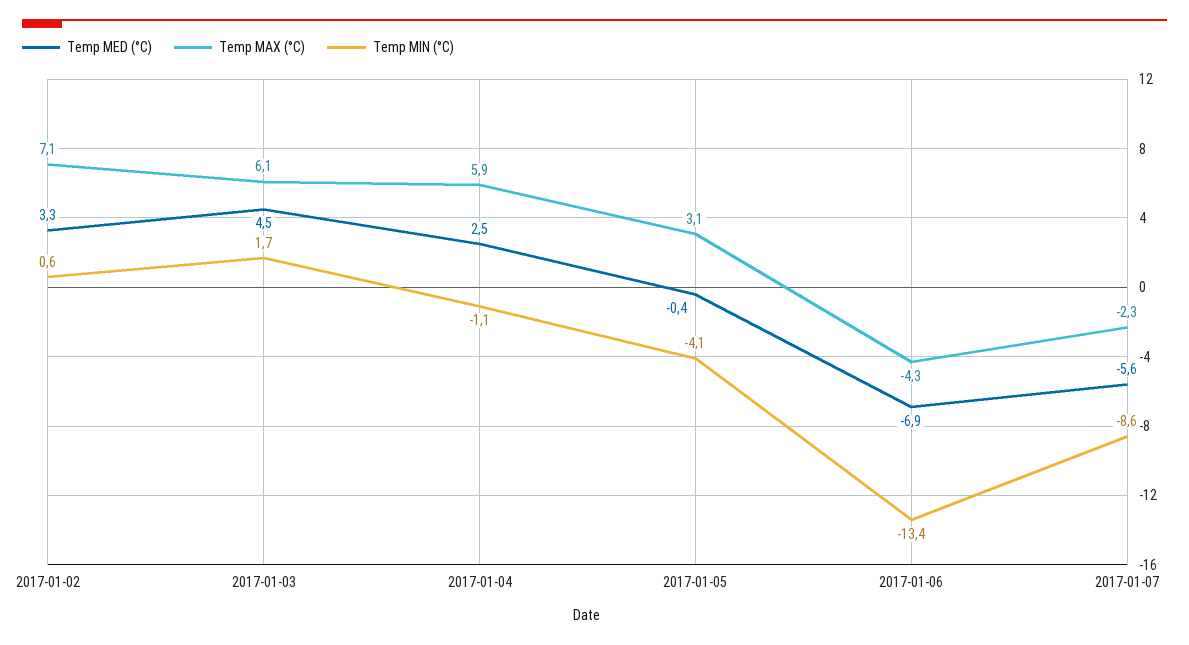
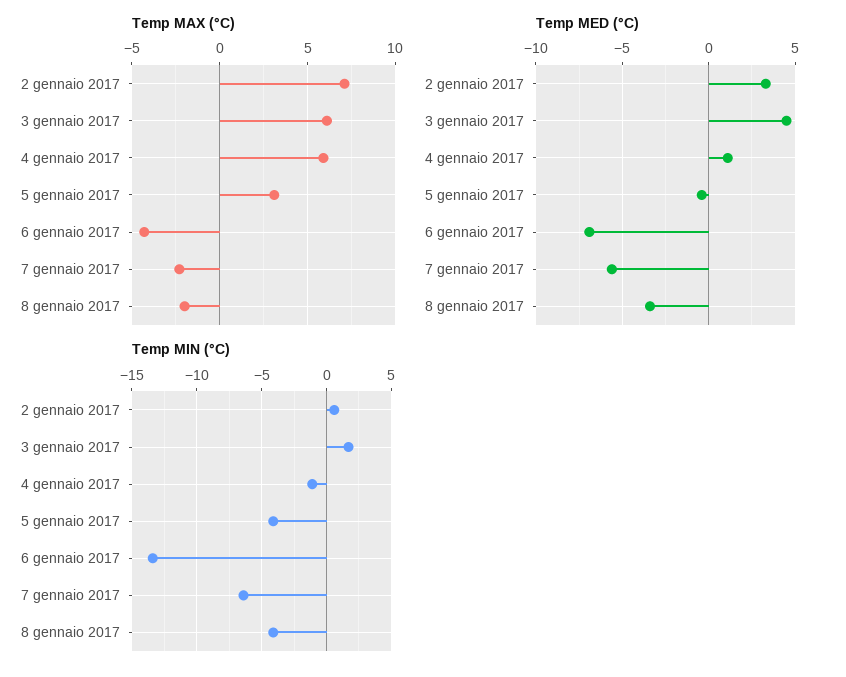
Temp MED (°C), 2017-01-04: 2.5 -> 1
Temp MIN (°C), 2017-01-07: -8.6 -> -6.5
Temp MAX (°C), 8 gennaio 2017: none -> -2
Temp MED (°C), 8 gennaio 2017: none -> -3.5
Temp MIN (°C), 8 gennaio 2017: none -> -4

